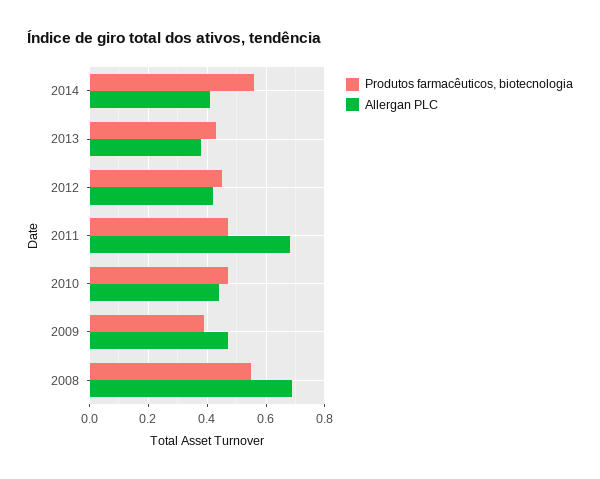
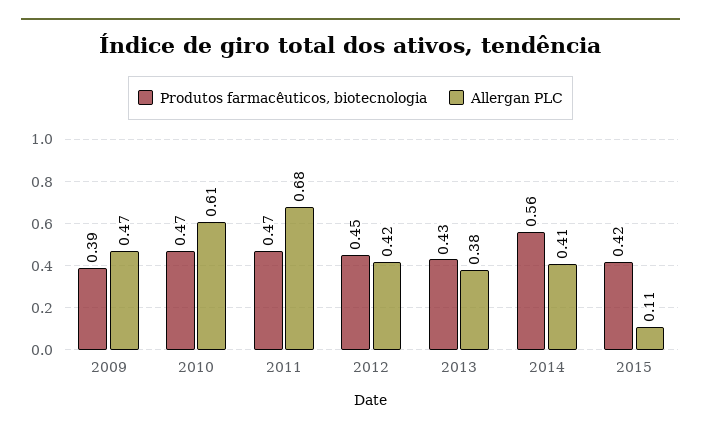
Allergan PLC, 2010: 0.45 -> 0.61
Produtos farmacêuticos, biotecnologia, 2008: 0.55 -> none
Allergan PLC, 2008: 0.7 -> none
Produtos farmacêuticos, biotecnologia, 2015: none -> 0.42
Allergan PLC, 2015: none -> 0.11

